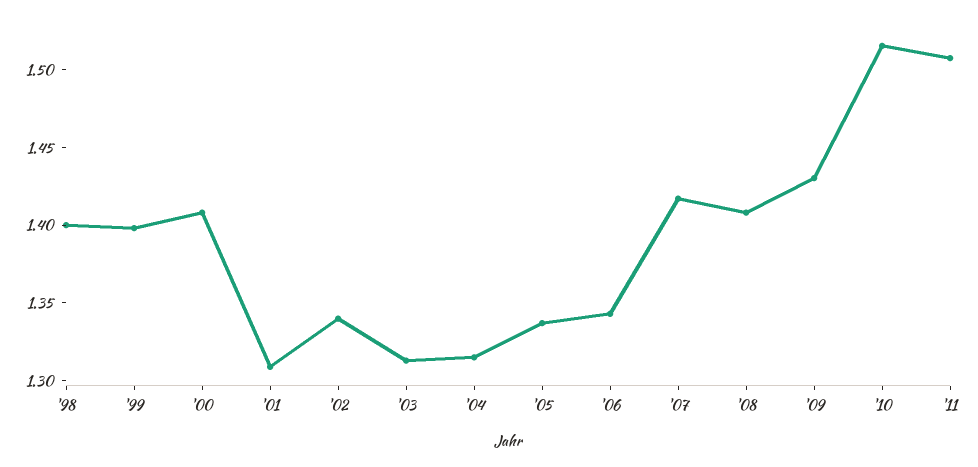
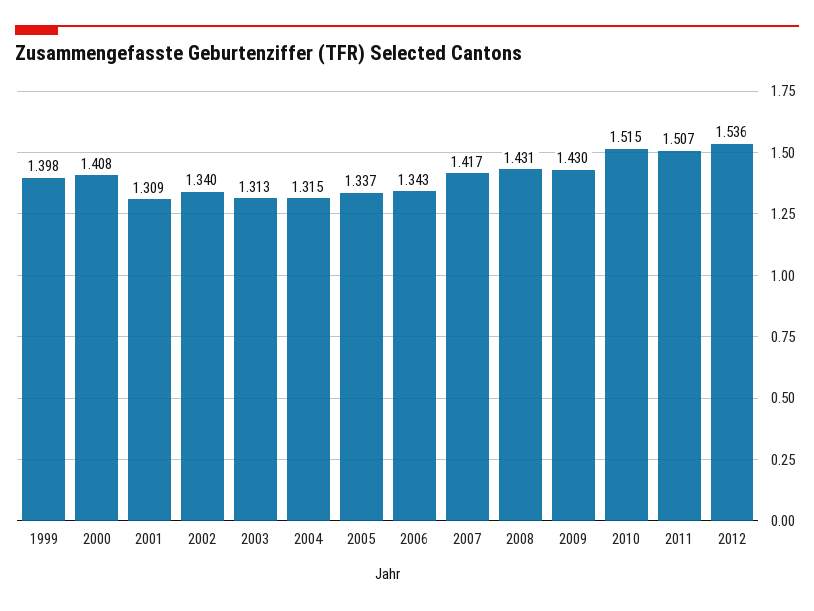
'98: 1.4 -> none
'08: 1.41 -> 1.431
2012: none -> 1.536

